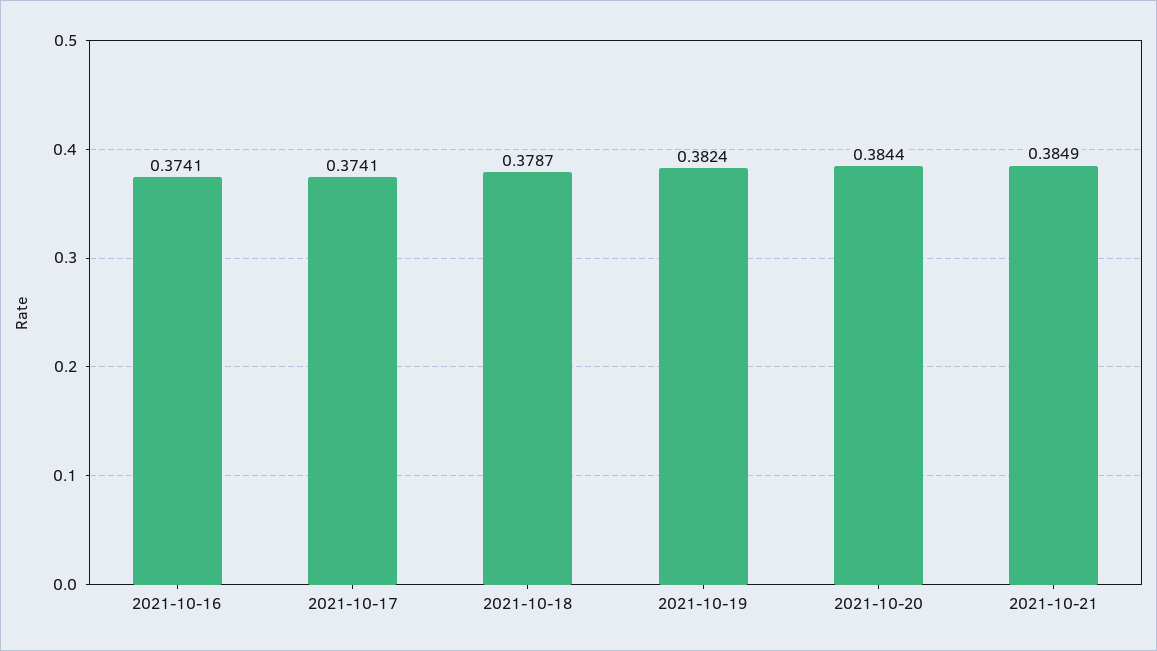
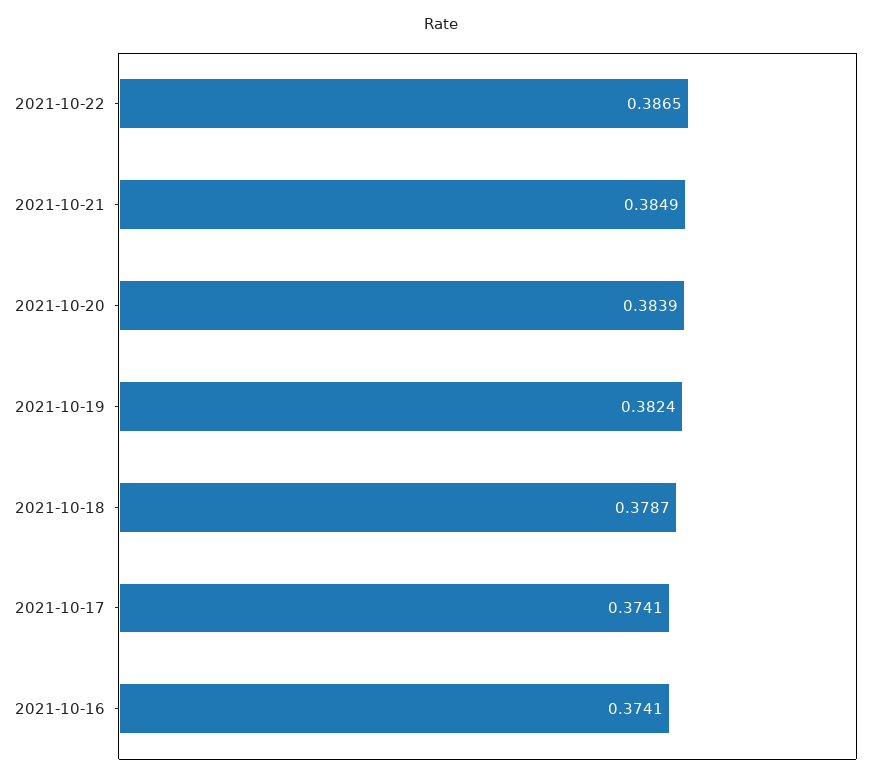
2021-10-20: 0.3844 -> 0.3839
2021-10-22: none -> 0.3865

